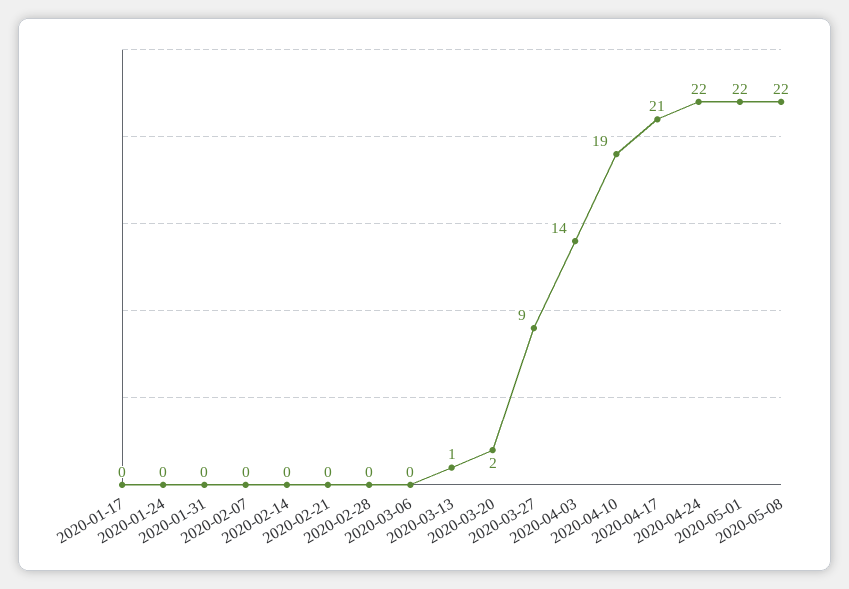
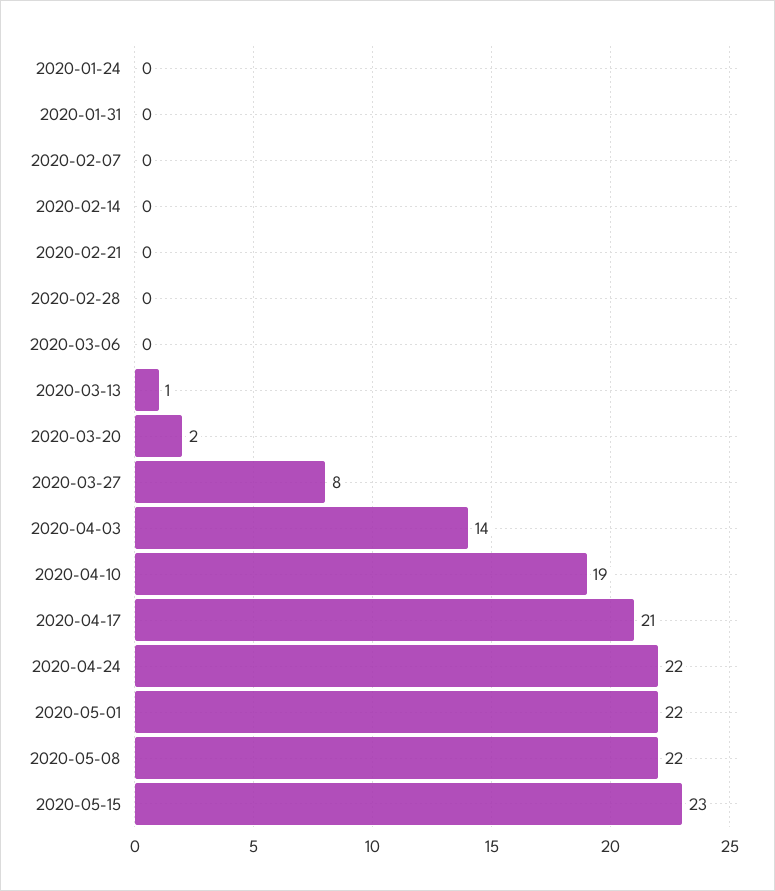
2020-01-17: 0 -> none
2020-03-27: 9 -> 8
2020-05-15: none -> 23

